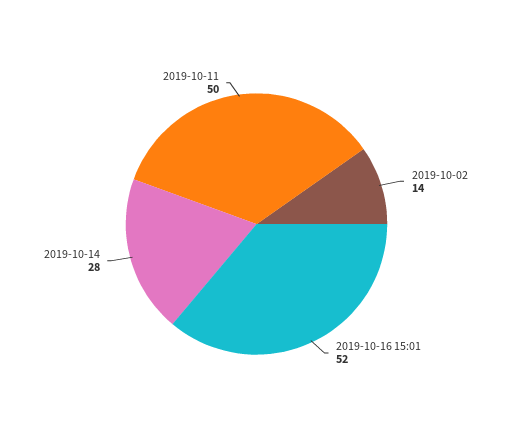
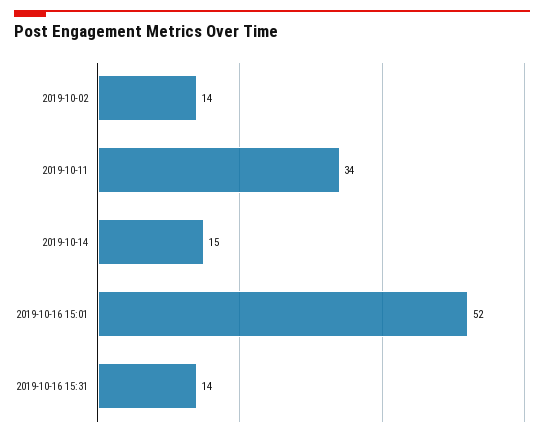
2019-10-14: 28 -> 15
2019-10-11: 50 -> 34
2019-10-16 15:31: none -> 14

